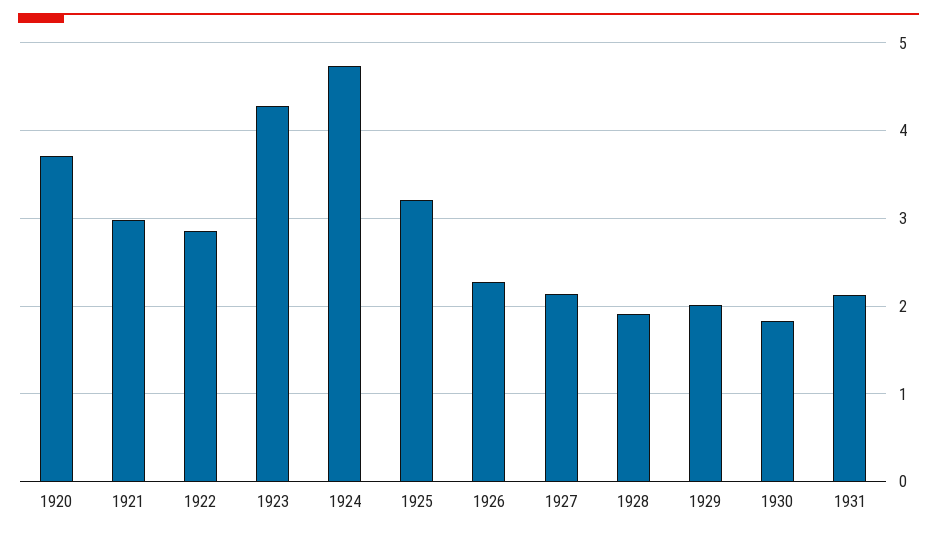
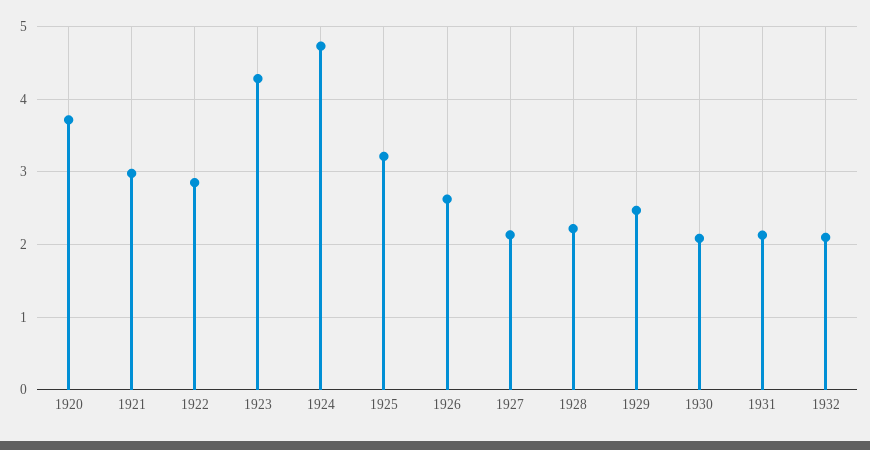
1926: 2.3 -> 2.6
1928: 1.9 -> 2.2
1929: 2 -> 2.5
1930: 1.8 -> 2.1
1932: none -> 2.1

